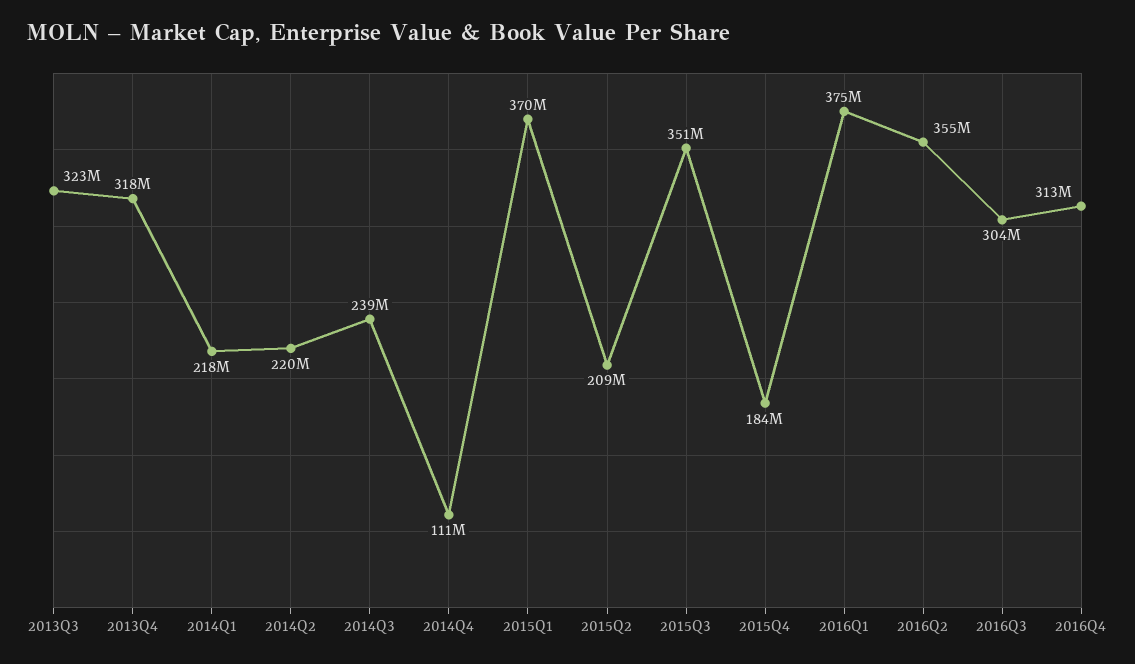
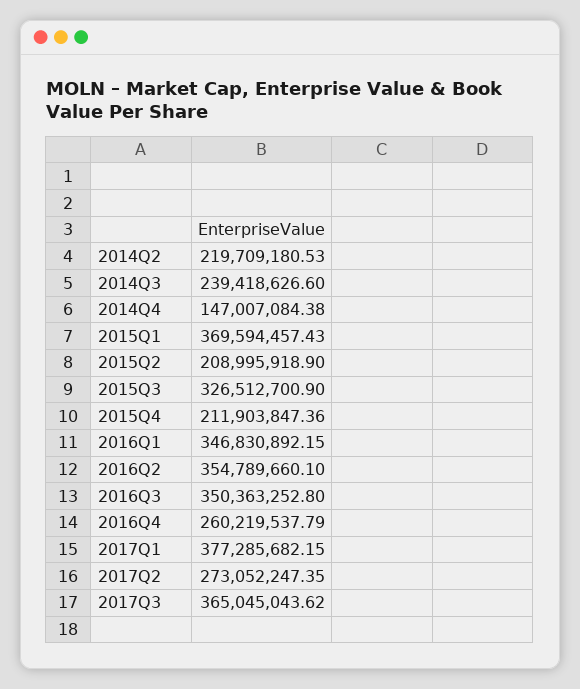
2013Q3: 323000000 -> none
2013Q4: 318000000 -> none
2014Q1: 218000000 -> none
2014Q4: 111000000 -> 147007084.38
2015Q3: 351000000 -> 326512700.9
2015Q4: 184000000 -> 211903847.36
2016Q1: 375000000 -> 346830892.15
2016Q3: 304000000 -> 350363252.8
2016Q4: 313000000 -> 260219537.79
2017Q1: none -> 377285682.15
2017Q2: none -> 273052247.35
2017Q3: none -> 365045043.62

